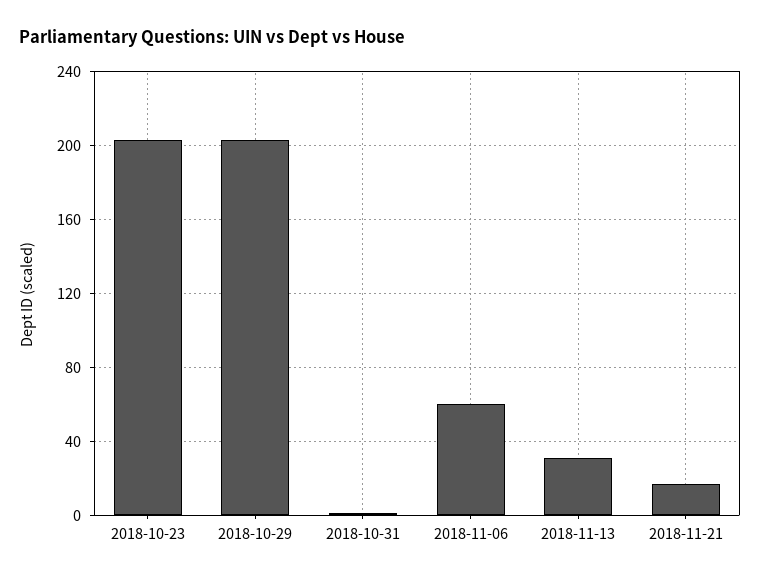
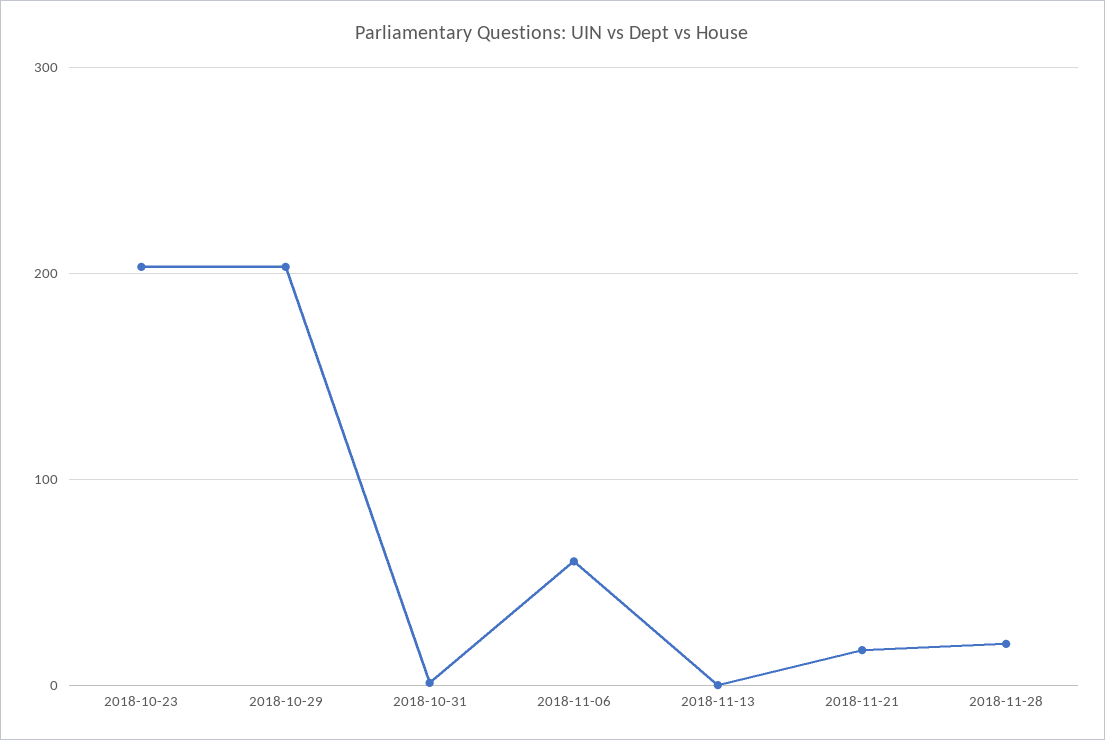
2018-11-13: 30 -> 0
2018-11-28: none -> 20

